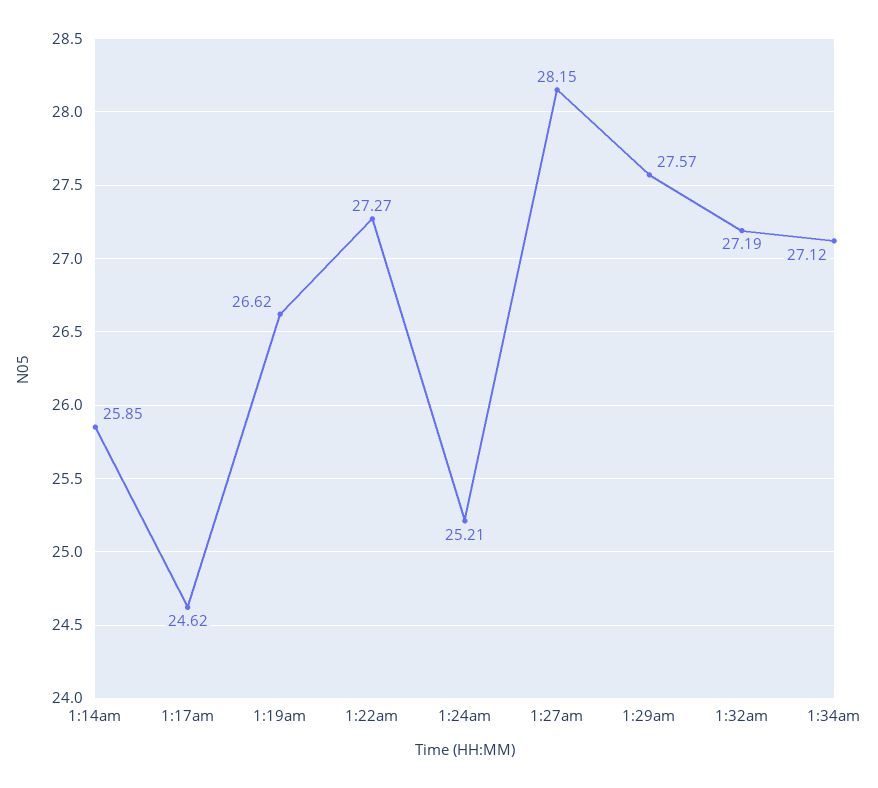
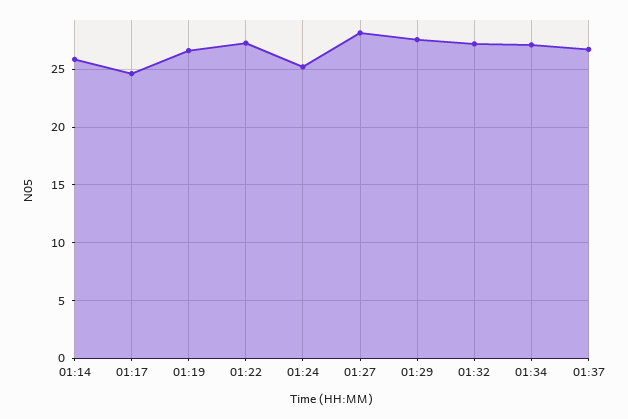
01:37: none -> 27

